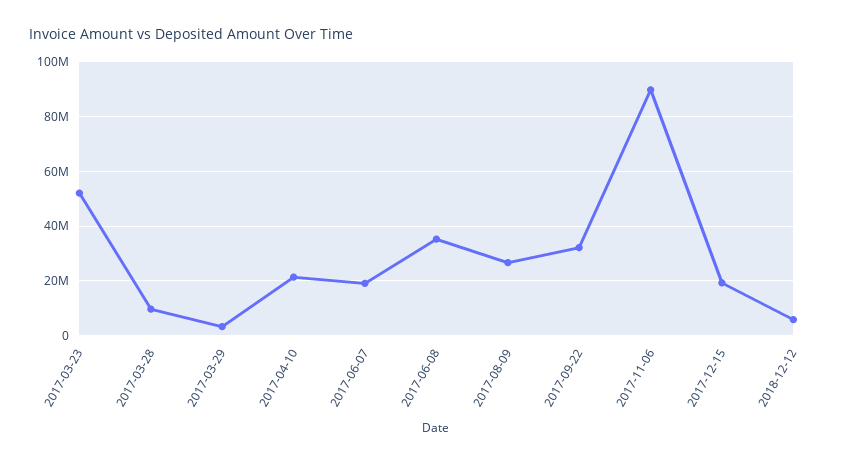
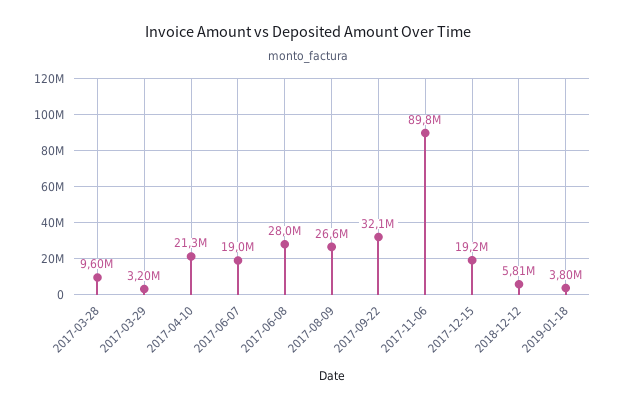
2017-03-23: 52500000 -> none
2017-06-08: 35000000 -> 28000000
2019-01-18: none -> 3800000

